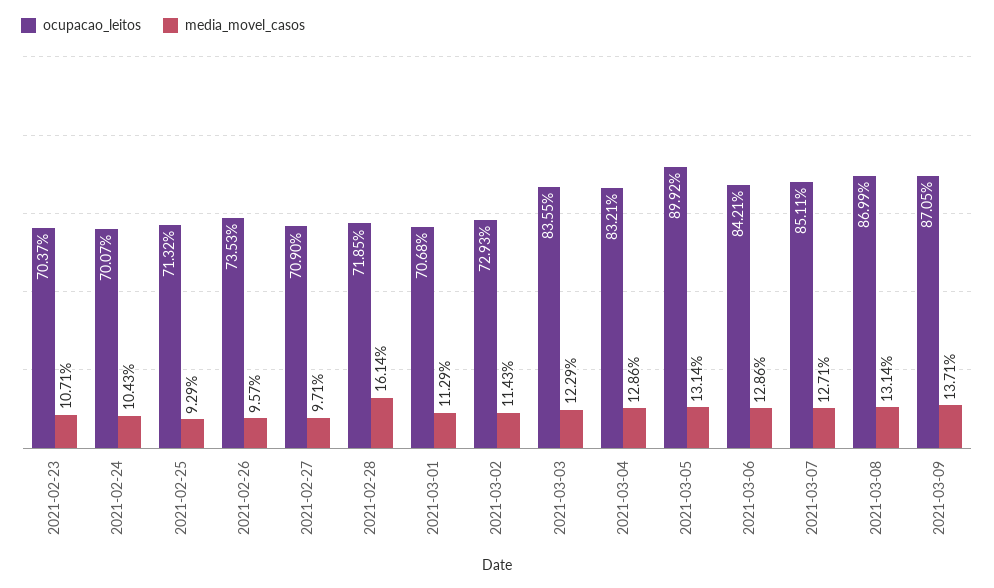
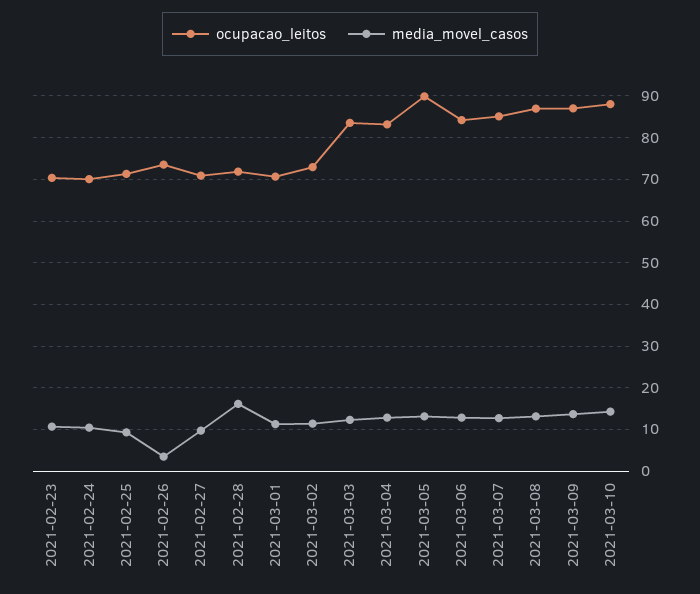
media_movel_casos, 2021-02-26: 9.57 -> 4
ocupacao_leitos, 2021-03-10: none -> 88
media_movel_casos, 2021-03-10: none -> 14

